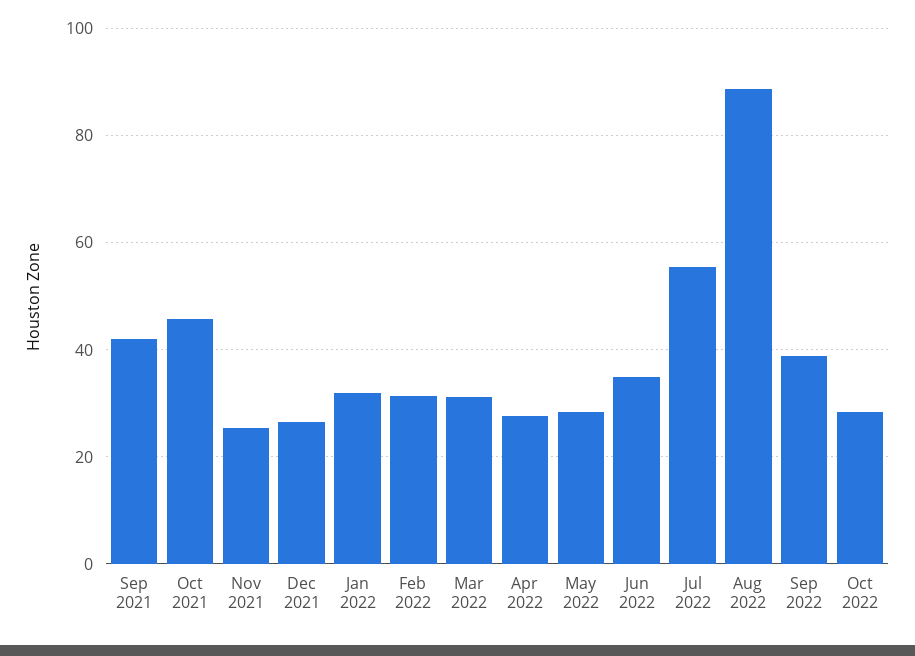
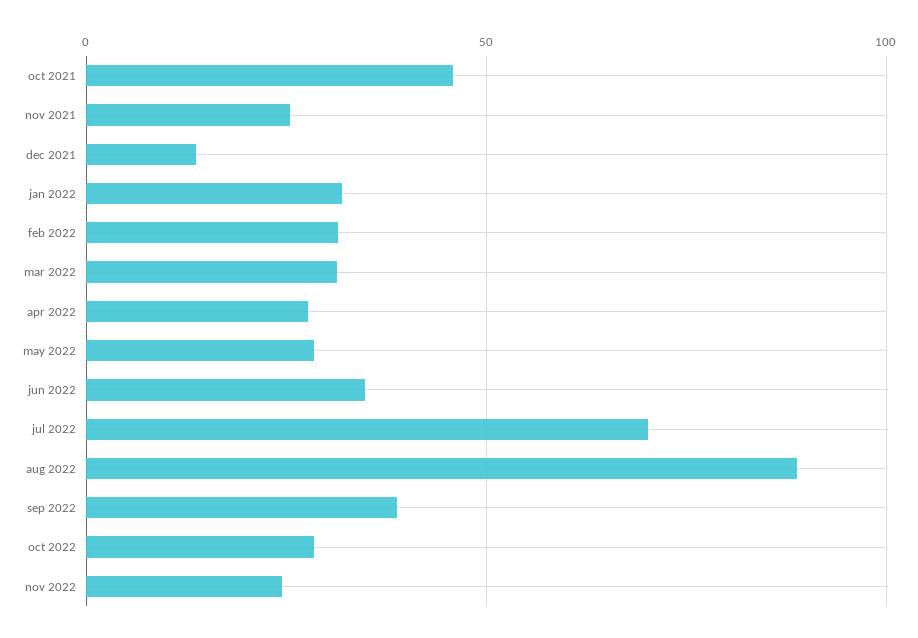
Sep 2021: 42 -> none
Dec 2021: 26 -> 15
Jul 2022: 56 -> 70
nov 2022: none -> 25

